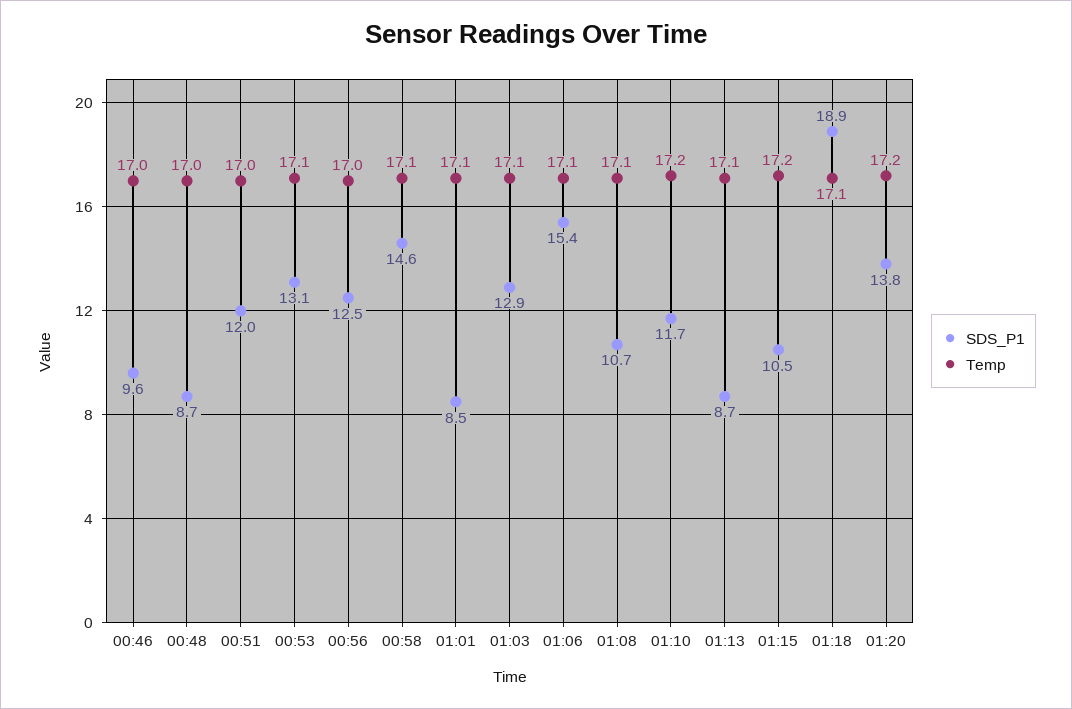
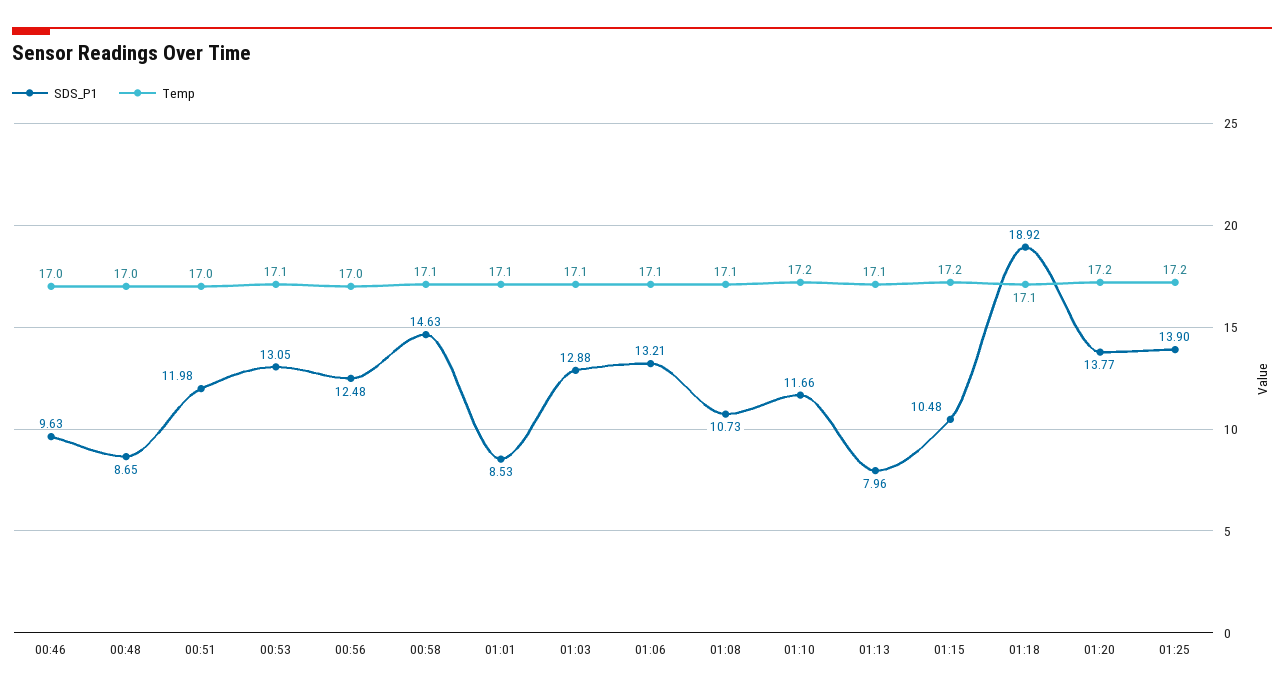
SDS_P1, 01:06: 15.4 -> 13.21
SDS_P1, 01:13: 8.7 -> 7.96
SDS_P1, 01:25: none -> 13.9
Temp, 01:25: none -> 17.2

